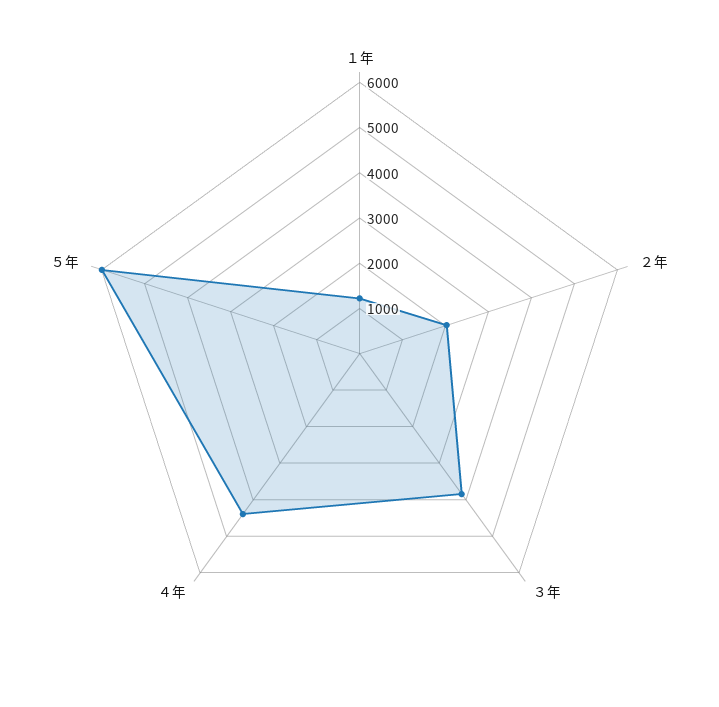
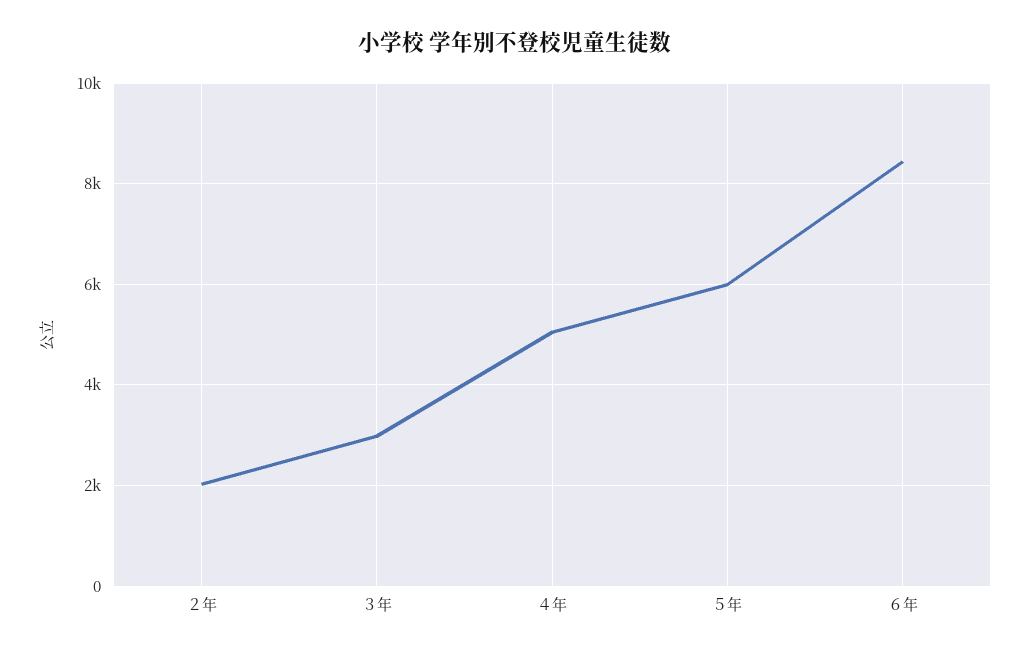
１年: 1200 -> none
３年: 3800 -> 3000
４年: 4400 -> 5000
６年: none -> 8400

